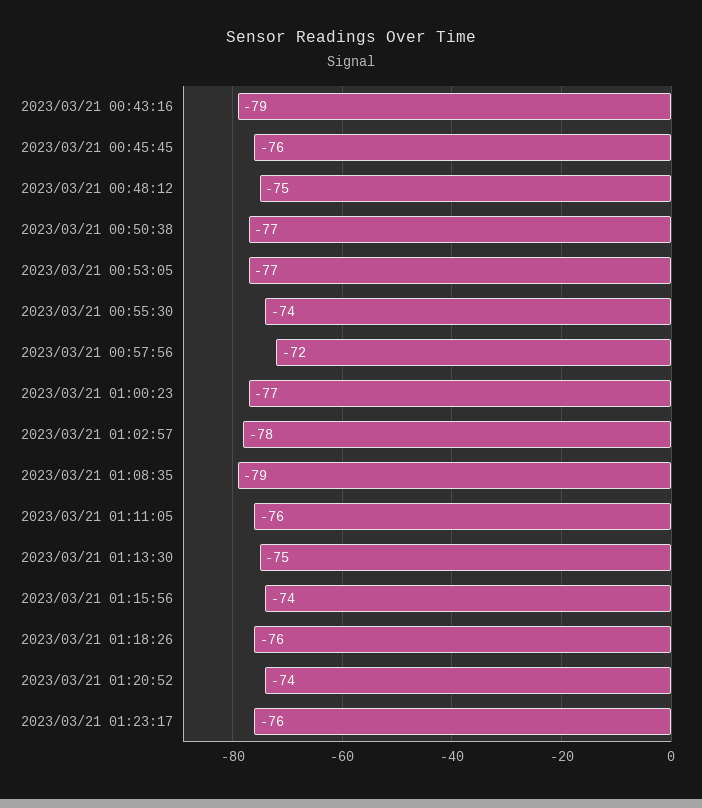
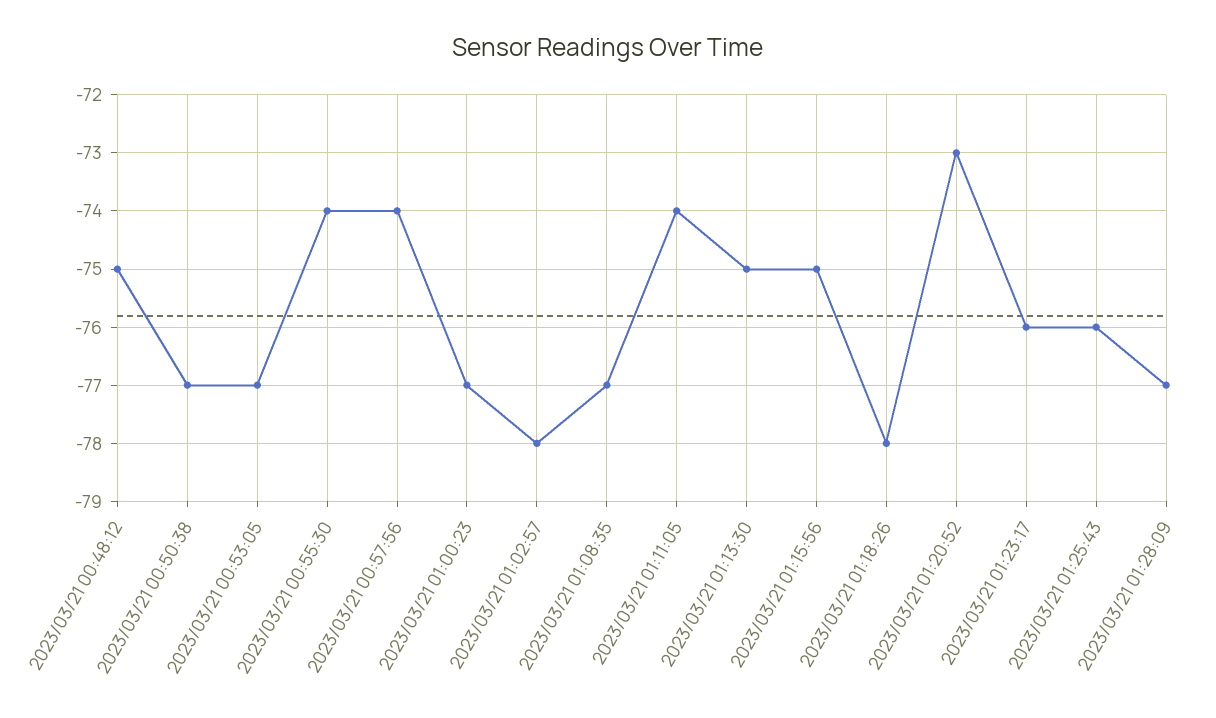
2023/03/21 00:43:16: -79 -> none
2023/03/21 00:45:45: -76 -> none
2023/03/21 00:57:56: -72 -> -74
2023/03/21 01:08:35: -79 -> -77
2023/03/21 01:11:05: -76 -> -74
2023/03/21 01:15:56: -74 -> -75
2023/03/21 01:18:26: -76 -> -78
2023/03/21 01:20:52: -74 -> -73
2023/03/21 01:25:43: none -> -76
2023/03/21 01:28:09: none -> -77

